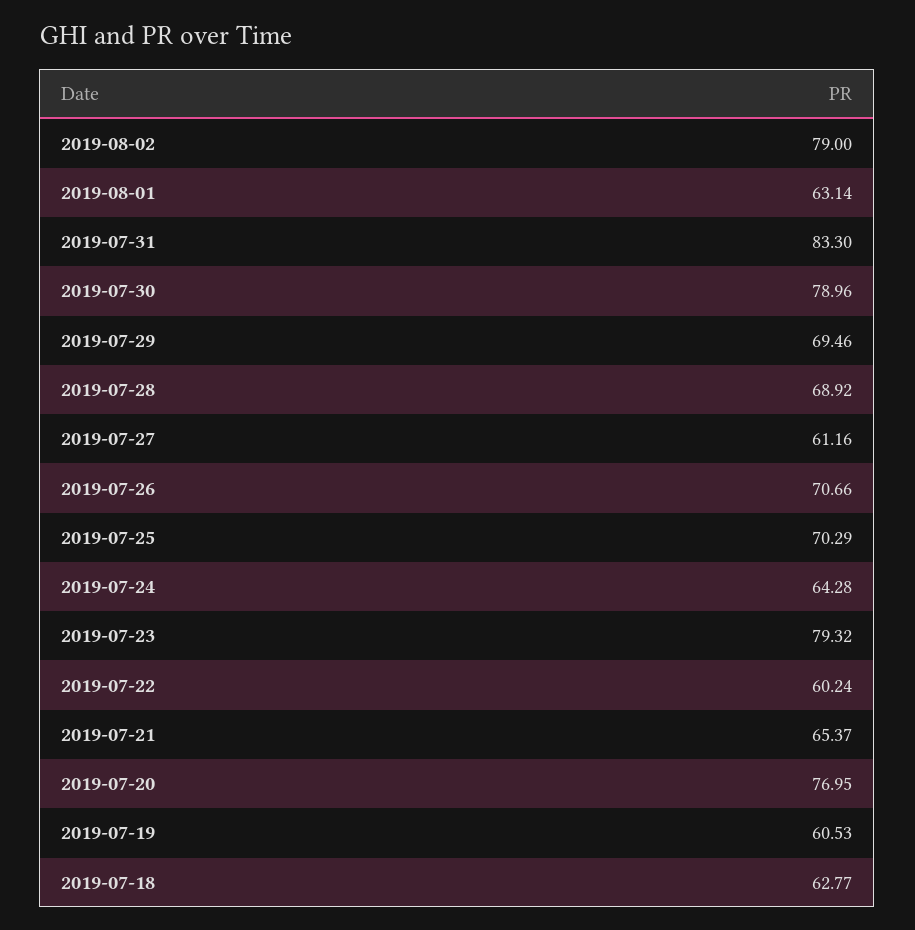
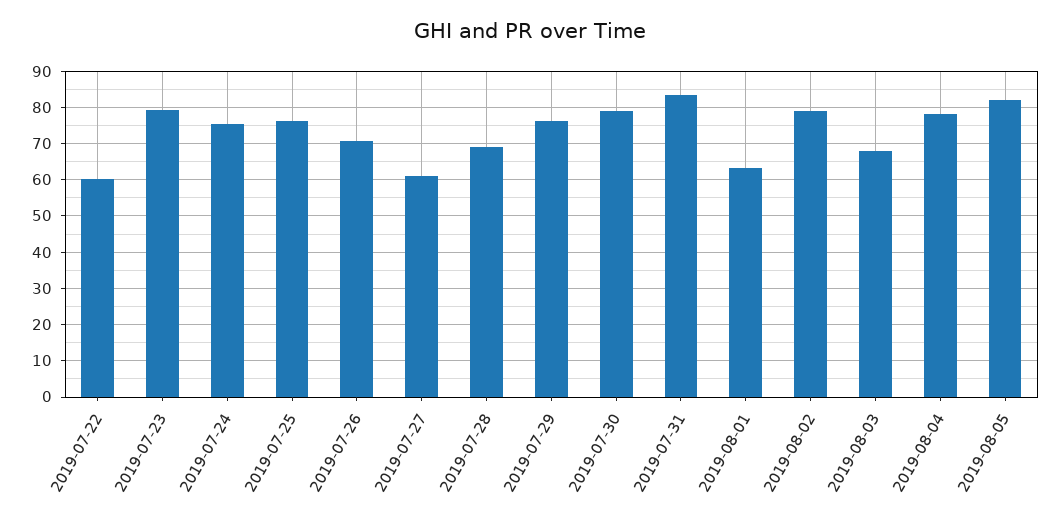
2019-07-29: 69.46 -> 76
2019-07-25: 70.29 -> 76
2019-07-24: 64.28 -> 76
2019-07-21: 65.37 -> none
2019-07-20: 76.95 -> none
2019-07-19: 60.53 -> none
2019-07-18: 62.77 -> none
2019-08-03: none -> 68
2019-08-04: none -> 78
2019-08-05: none -> 82

